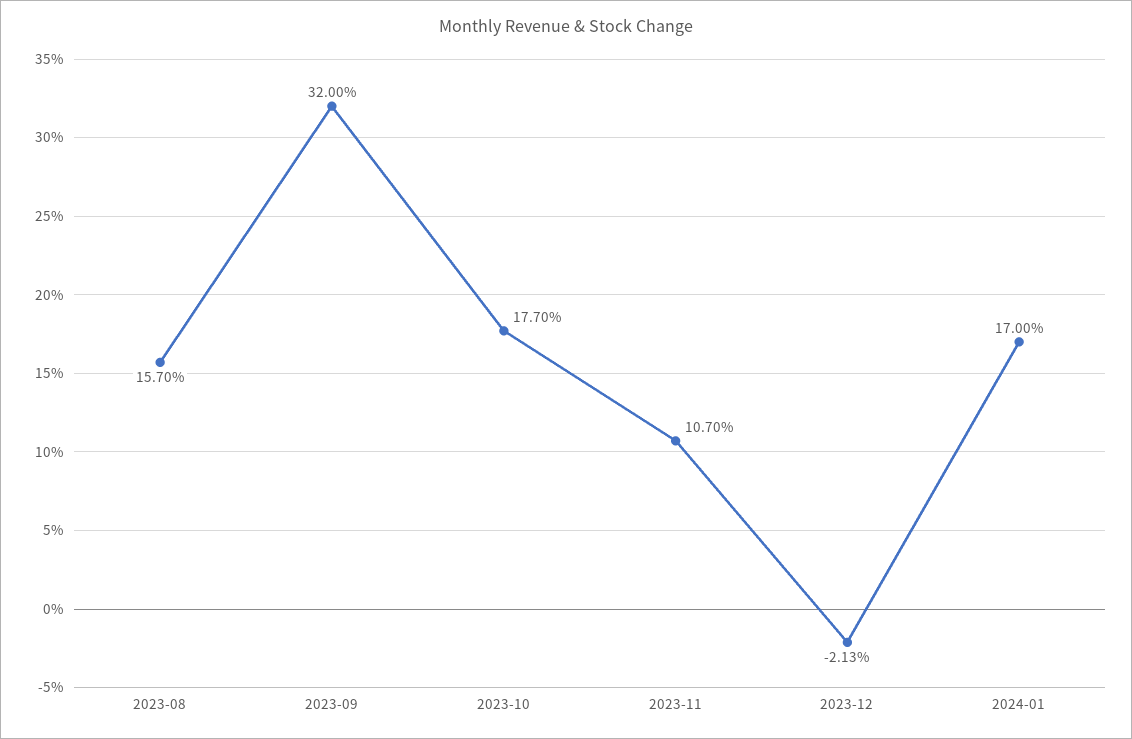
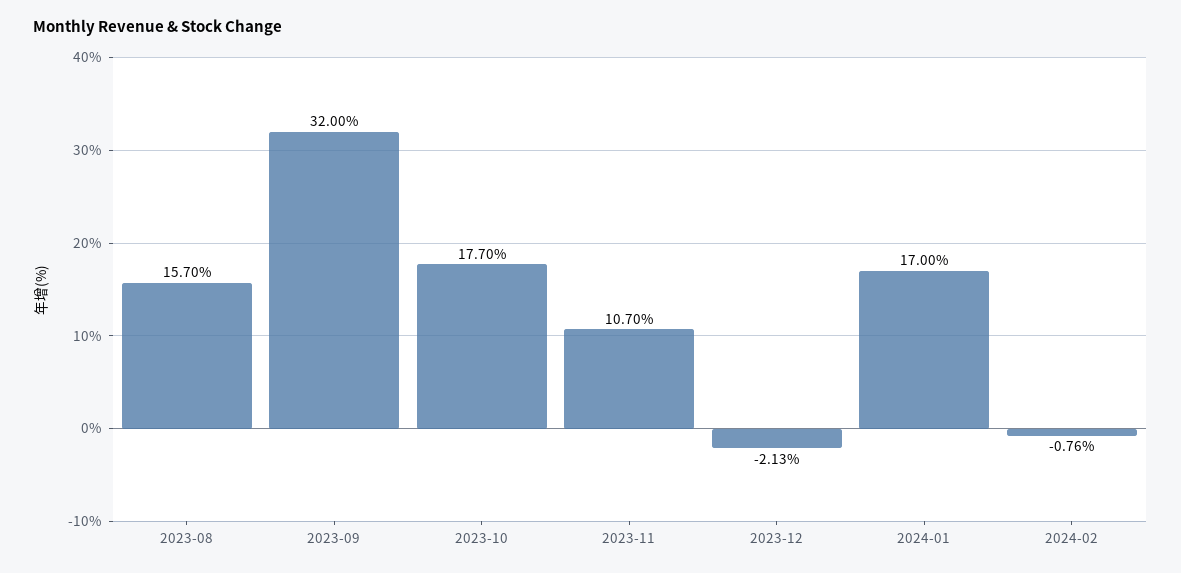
2024-02: none -> -0.76

